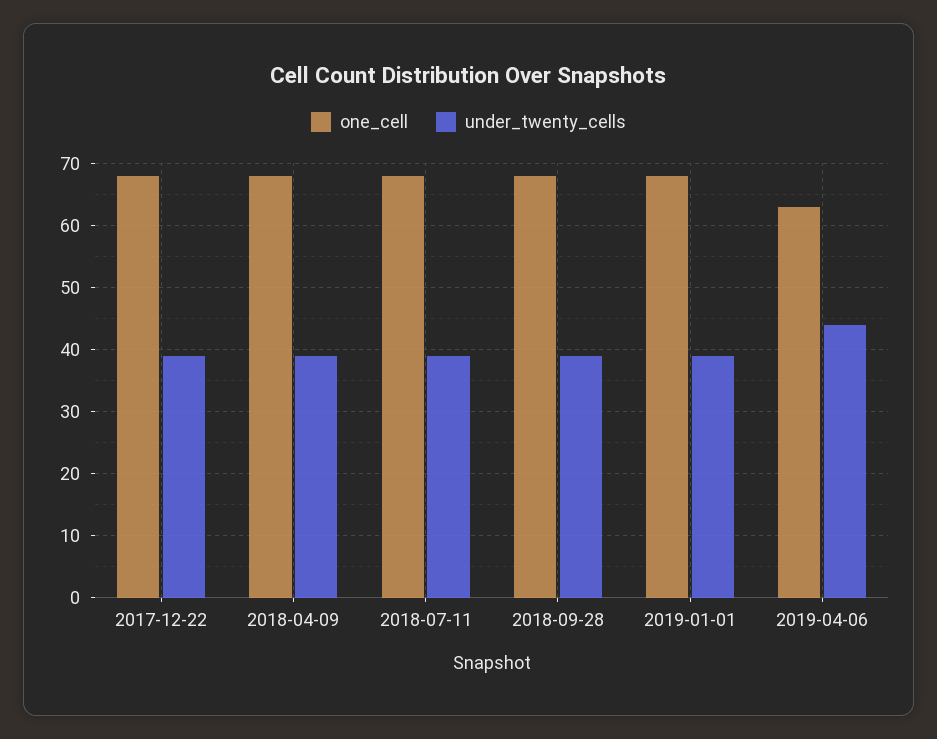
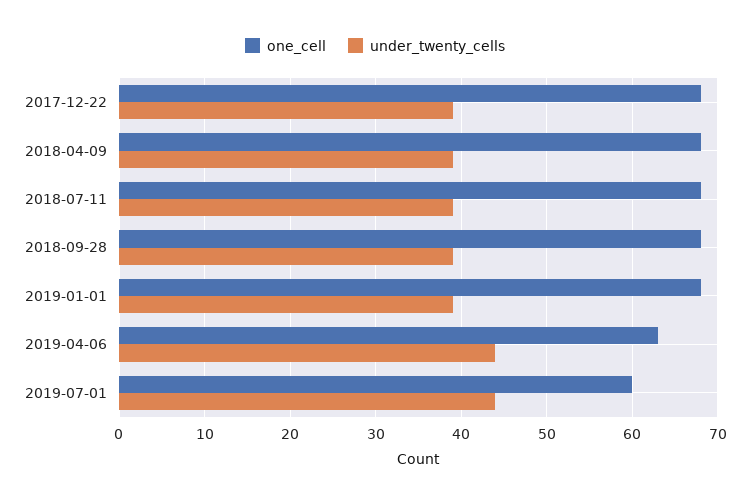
one_cell, 2019-07-01: none -> 60
under_twenty_cells, 2019-07-01: none -> 44

